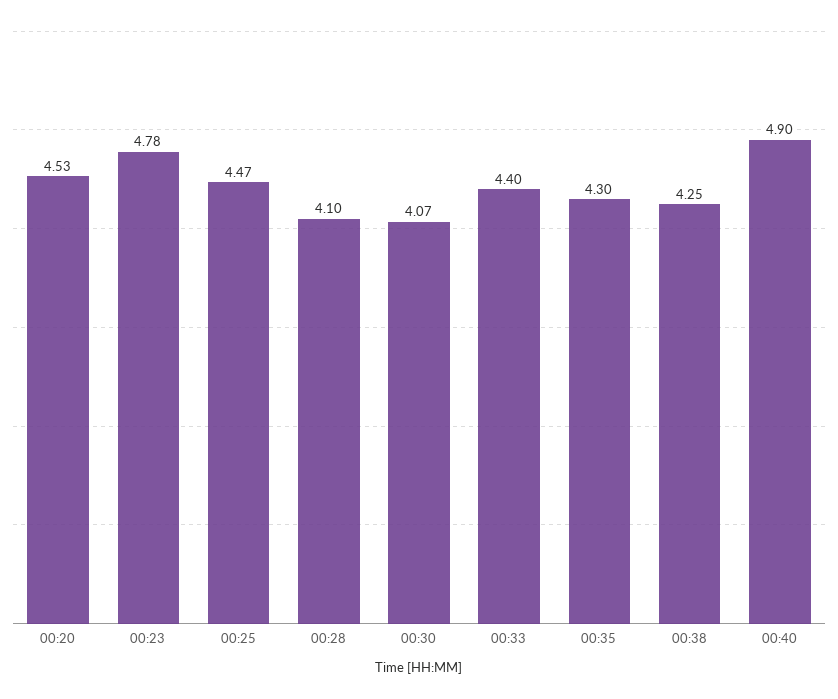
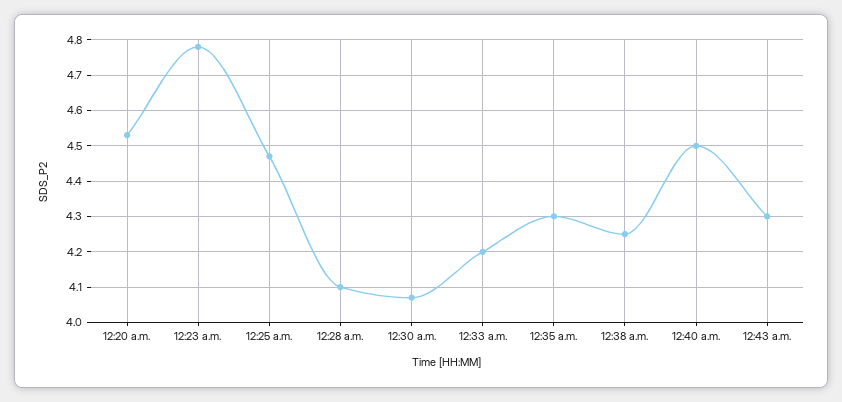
00:33: 4.4 -> 4.2
00:40: 4.9 -> 4.5
12:43 a.m.: none -> 4.3

